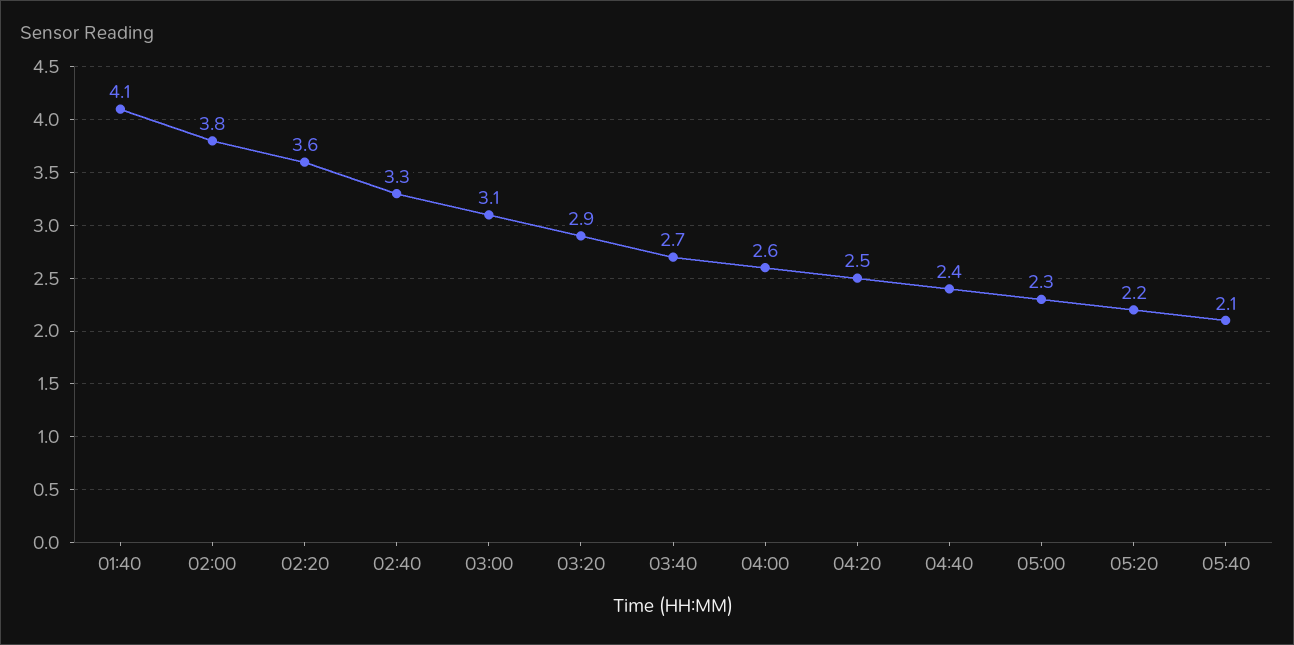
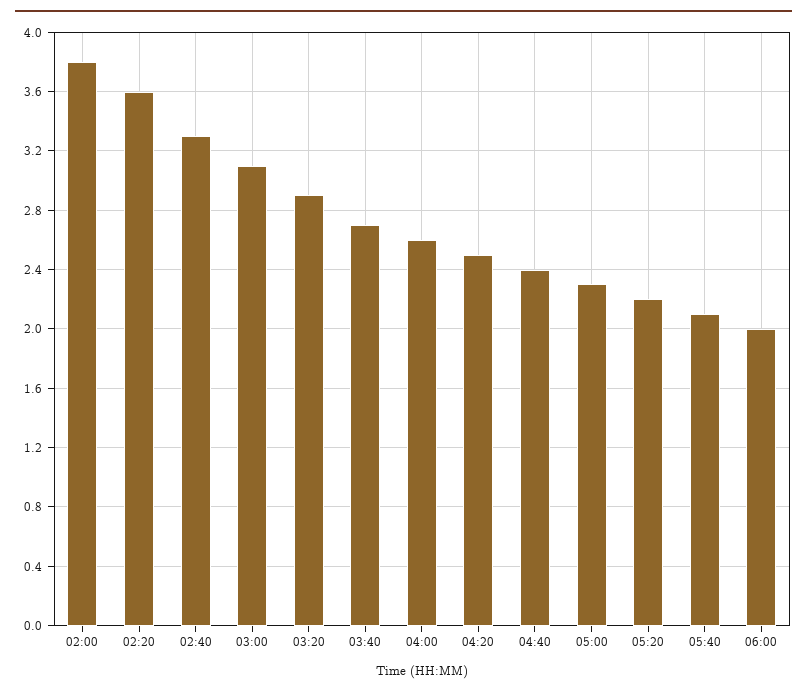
01:40: 4.1 -> none
06:00: none -> 2

